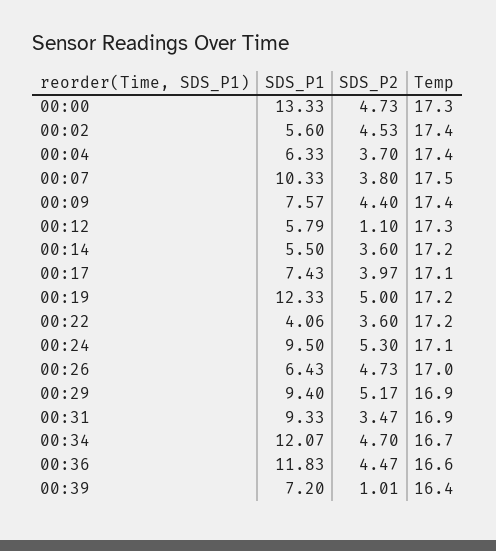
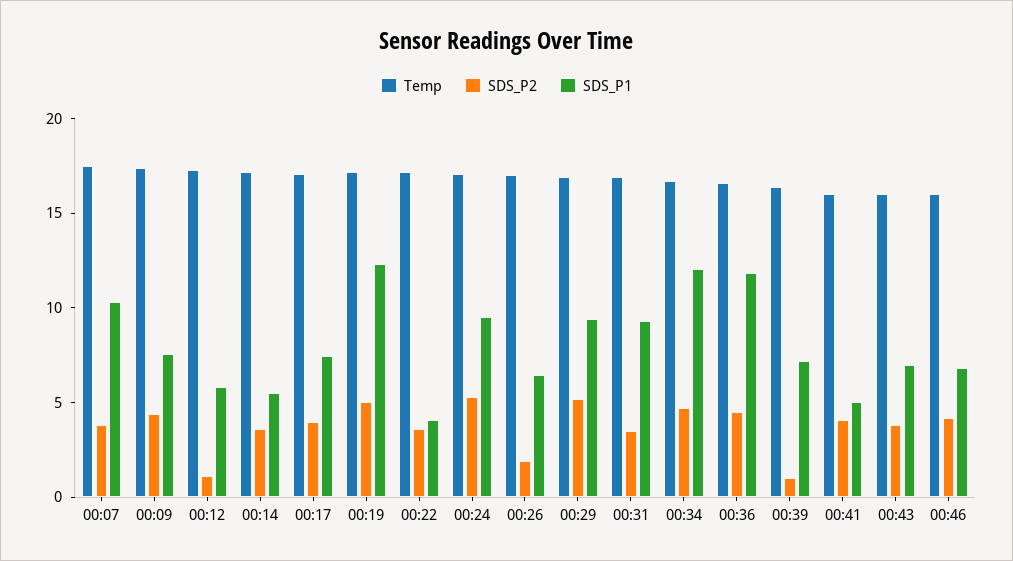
SDS_P1, 00:00: 13.33 -> none
SDS_P2, 00:00: 4.73 -> none
Temp, 00:00: 17.3 -> none
SDS_P1, 00:02: 5.6 -> none
SDS_P2, 00:02: 4.53 -> none
Temp, 00:02: 17.4 -> none
SDS_P1, 00:04: 6.33 -> none
SDS_P2, 00:04: 3.7 -> none
Temp, 00:04: 17.4 -> none
SDS_P2, 00:26: 4.73 -> 2
Temp, 00:41: none -> 16
SDS_P2, 00:41: none -> 4
SDS_P1, 00:41: none -> 5
Temp, 00:43: none -> 16
SDS_P2, 00:43: none -> 4
SDS_P1, 00:43: none -> 7
Temp, 00:46: none -> 16
SDS_P2, 00:46: none -> 4
SDS_P1, 00:46: none -> 7

